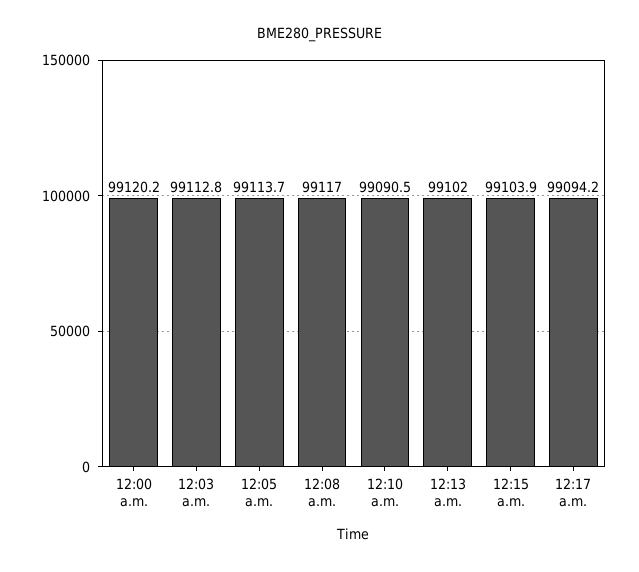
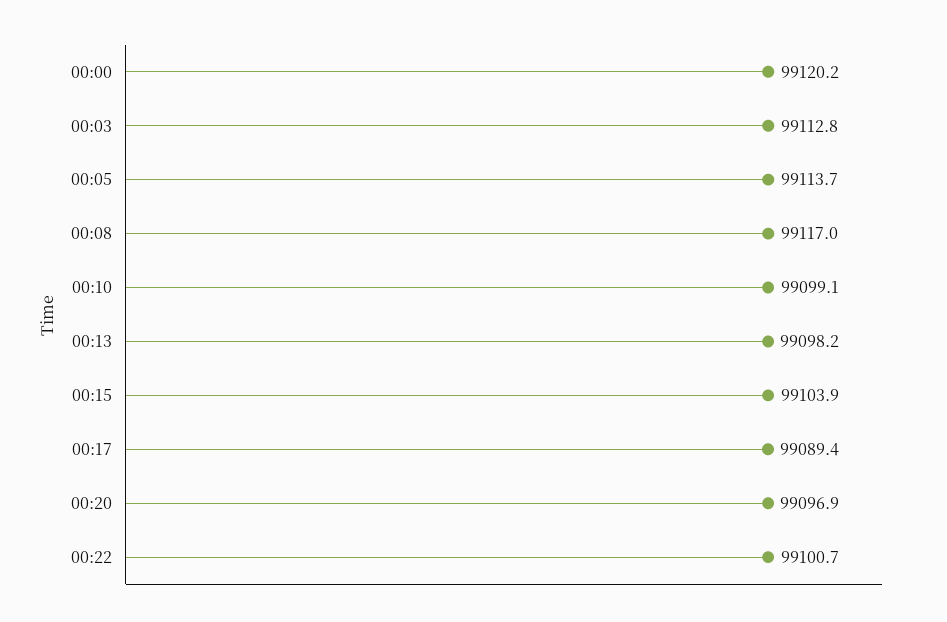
12:10 a.m.: 99090.5 -> 99099.1
12:13 a.m.: 99102 -> 99098.2
12:17 a.m.: 99094.2 -> 99089.4
00:20: none -> 99096.9
00:22: none -> 99100.7

